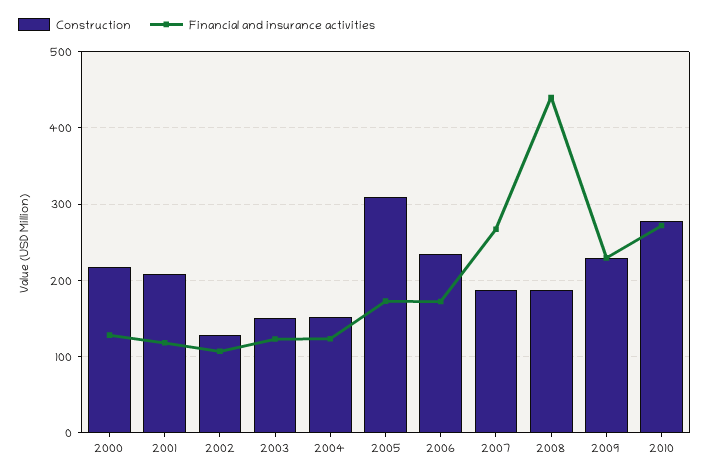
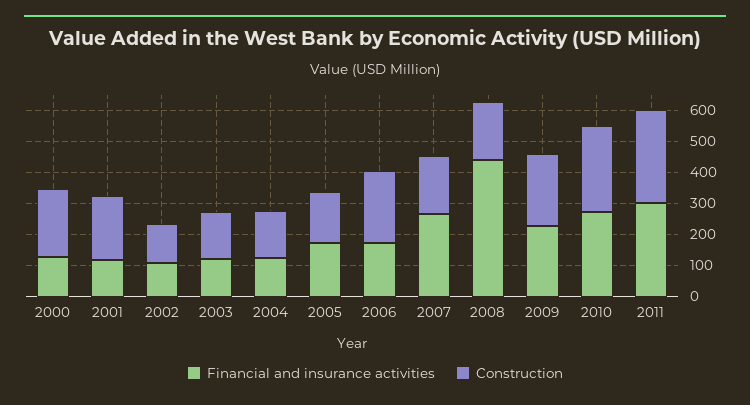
Construction, 2005: 310 -> 150
Financial and insurance activities, 2011: none -> 300
Construction, 2011: none -> 300

